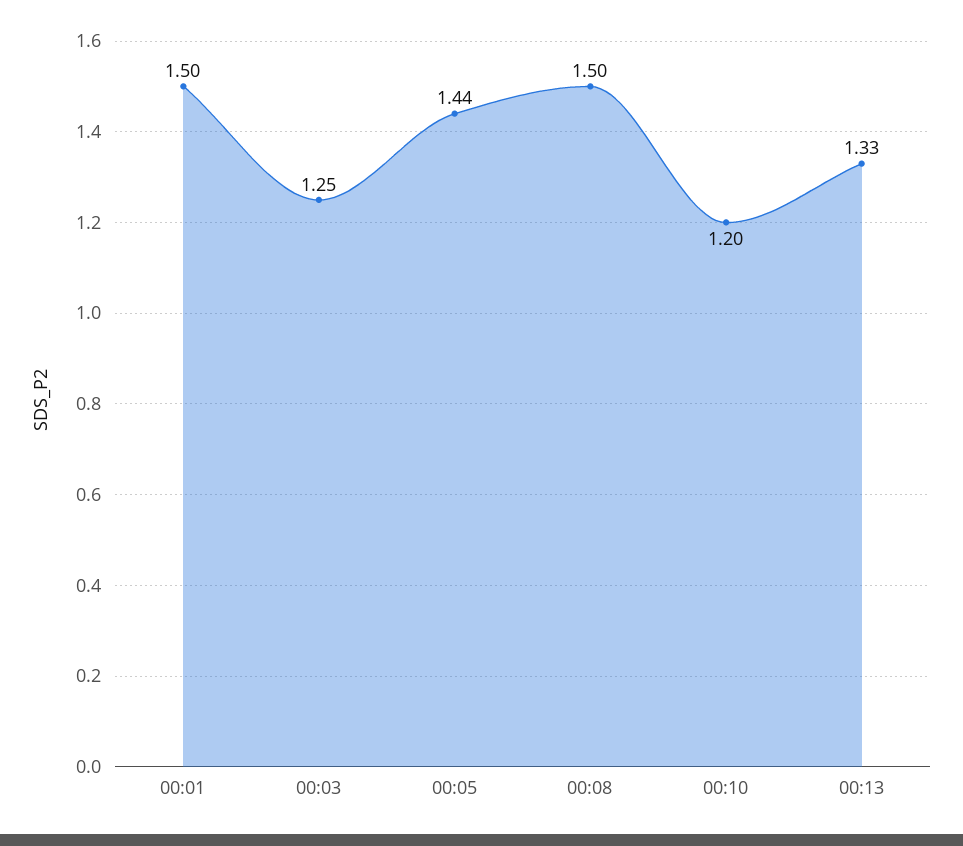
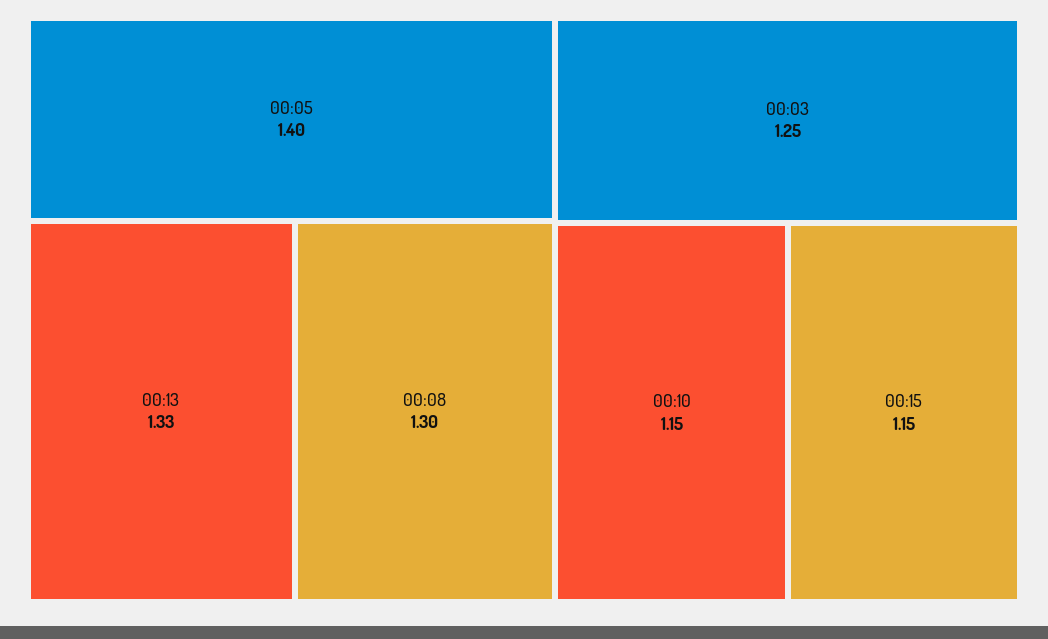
00:01: 1.5 -> none
00:05: 1.44 -> 1.4
00:08: 1.5 -> 1.3
00:10: 1.2 -> 1.15
00:15: none -> 1.15

